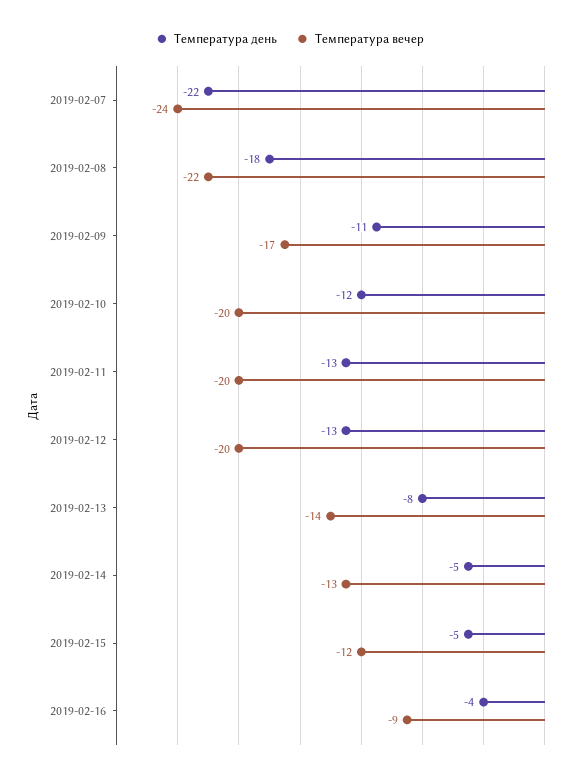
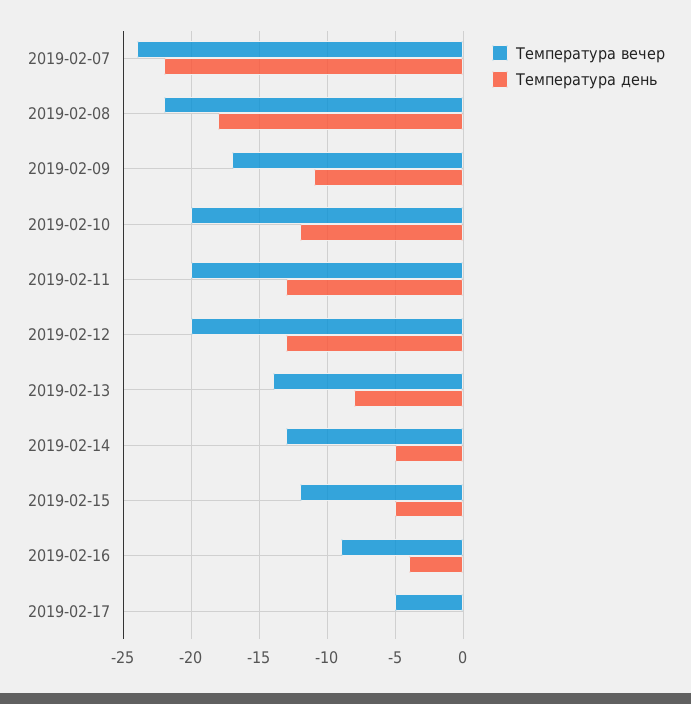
Температура вечер, 2019-02-17: none -> -5
Температура день, 2019-02-17: none -> 0

